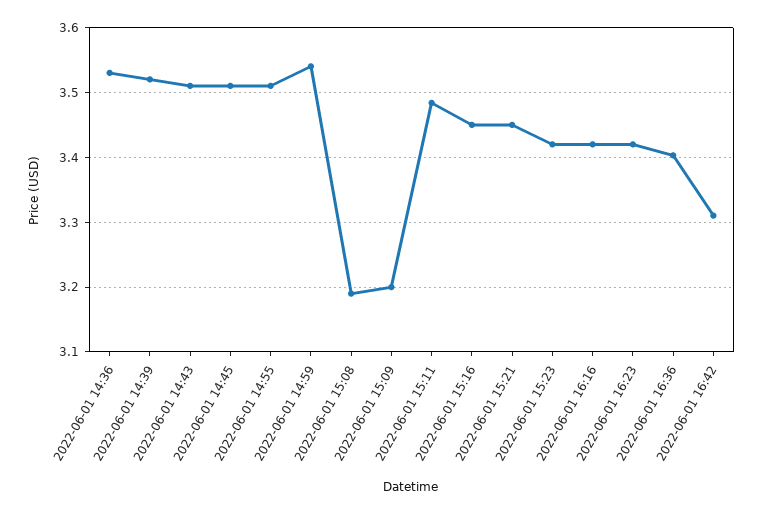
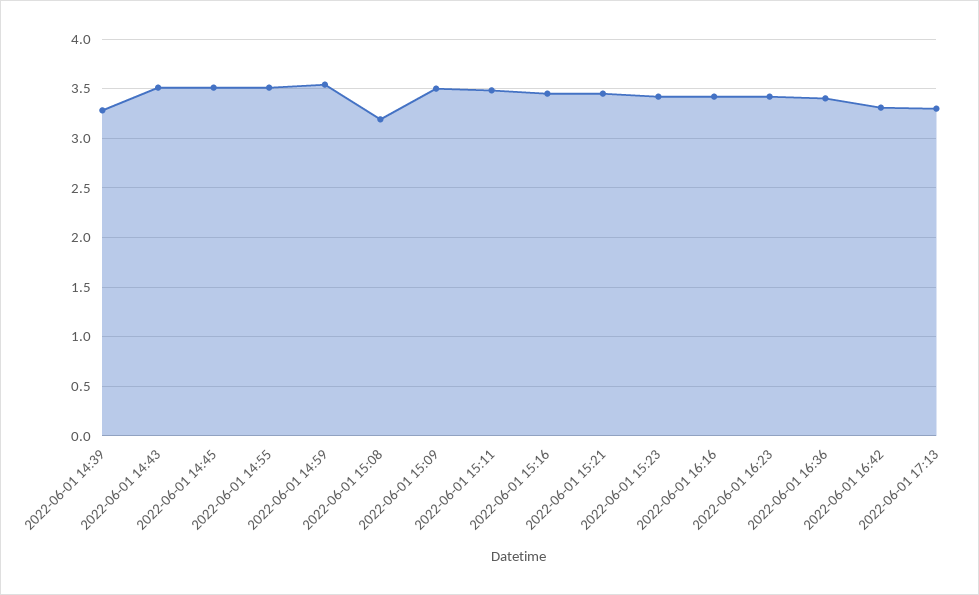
2022-06-01 14:36: 3.53 -> none
2022-06-01 14:39: 3.52 -> 3.3
2022-06-01 15:09: 3.2 -> 3.5
2022-06-01 17:13: none -> 3.3

